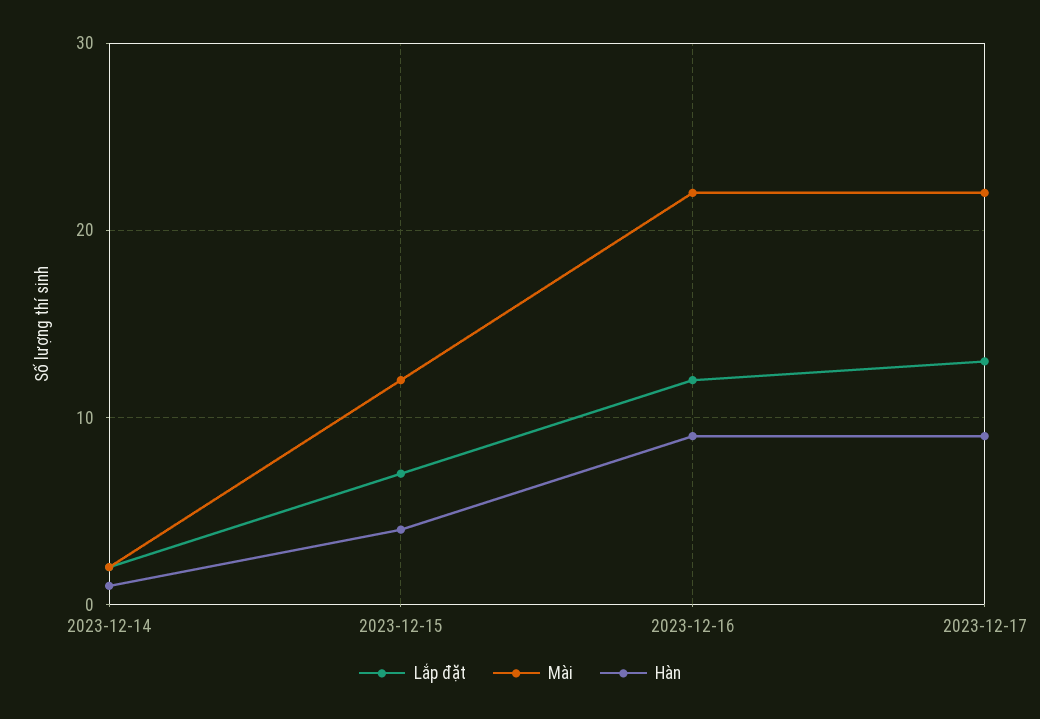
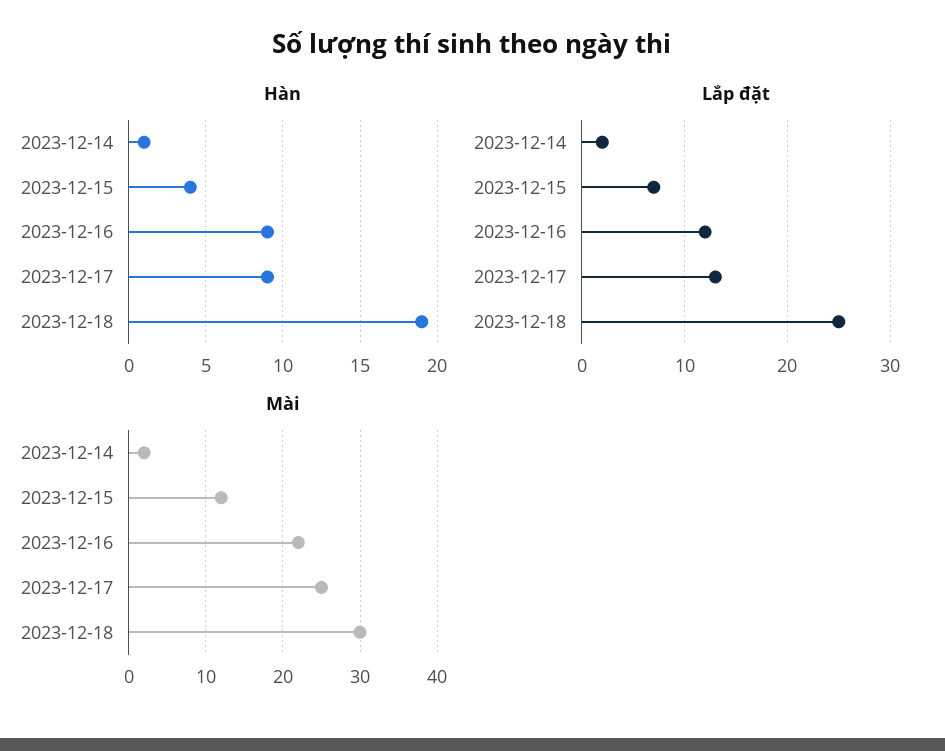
Mài, 2023-12-17: 22 -> 25
Hàn, 2023-12-18: none -> 19
Lắp đặt, 2023-12-18: none -> 25
Mài, 2023-12-18: none -> 30

